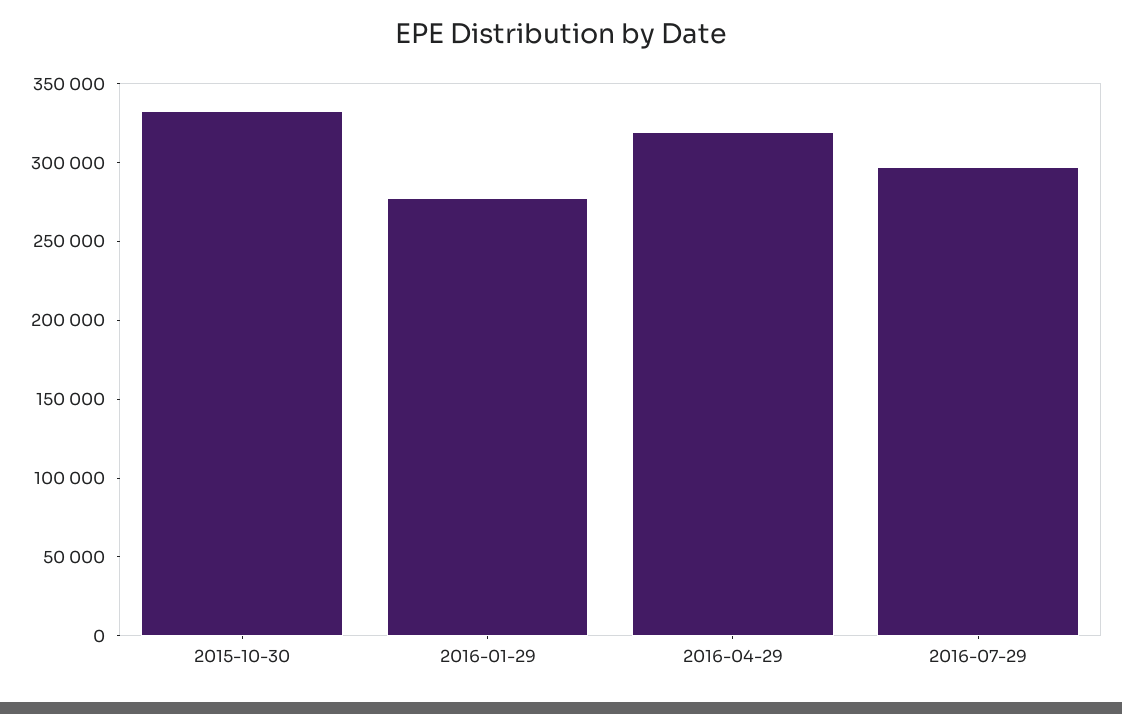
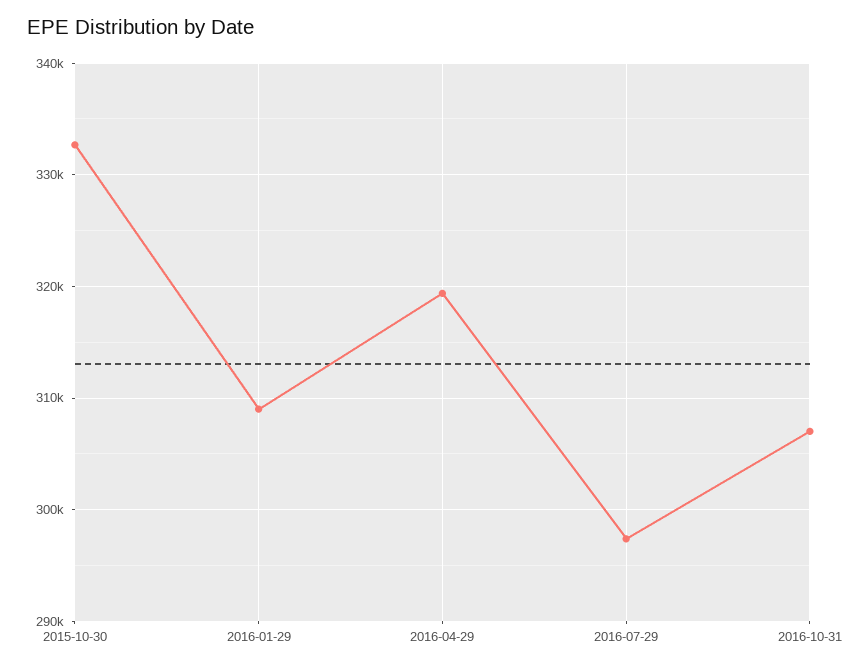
2016-01-29: 280000 -> 309000
2016-10-31: none -> 307000

